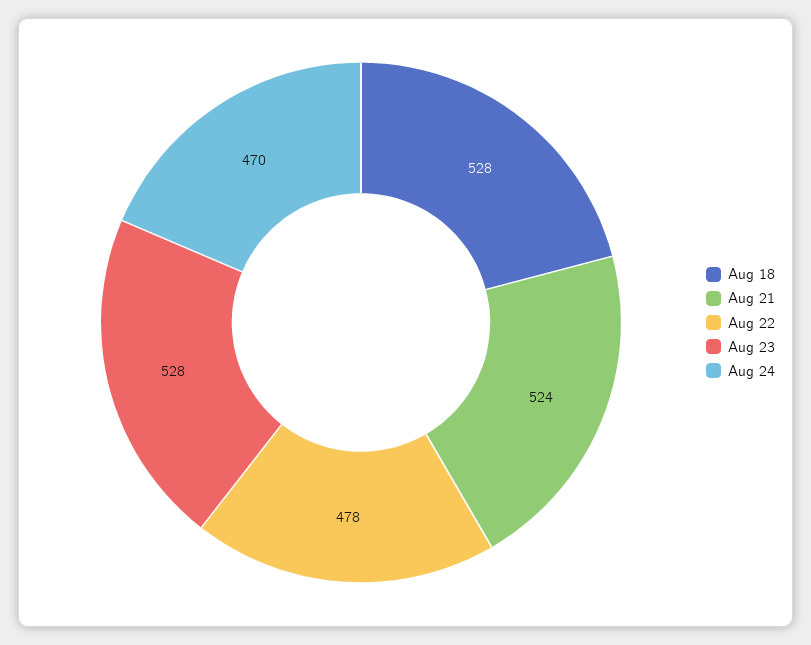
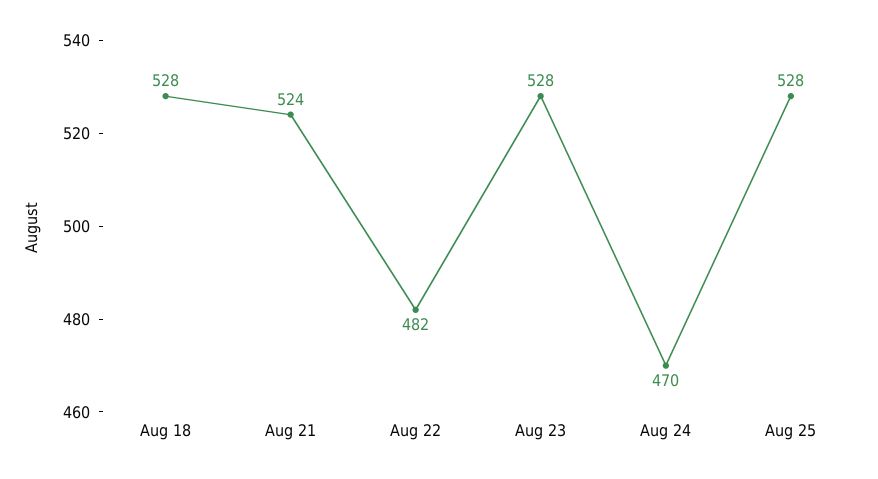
Aug 22: 478 -> 482
Aug 25: none -> 528

